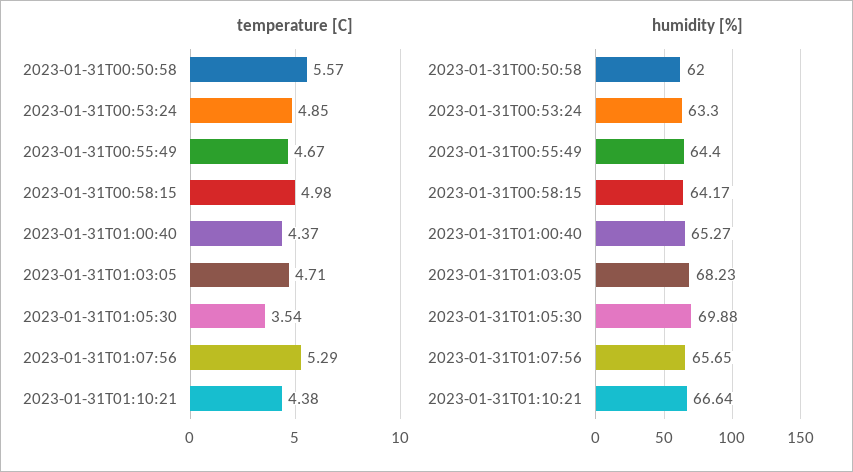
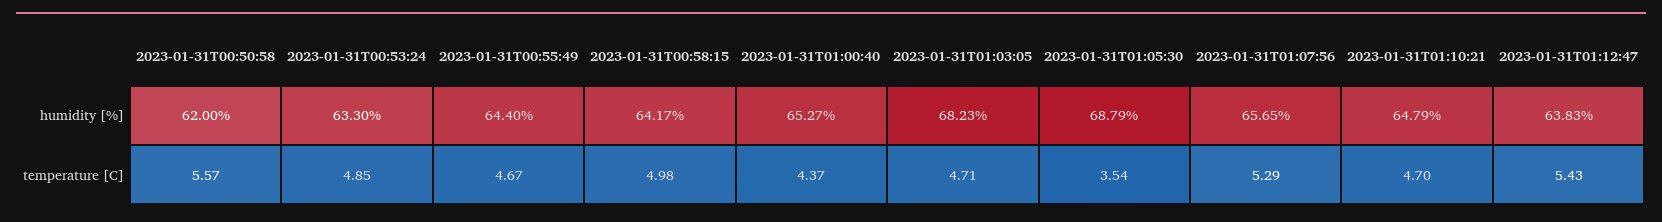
temperature [C], 2023-01-31T01:10:21: 4.38 -> 4.7
humidity [%], 2023-01-31T01:05:30: 69.88 -> 68.79
humidity [%], 2023-01-31T01:10:21: 66.64 -> 64.79
humidity [%], 2023-01-31T01:12:47: none -> 63.83
temperature [C], 2023-01-31T01:12:47: none -> 5.43

